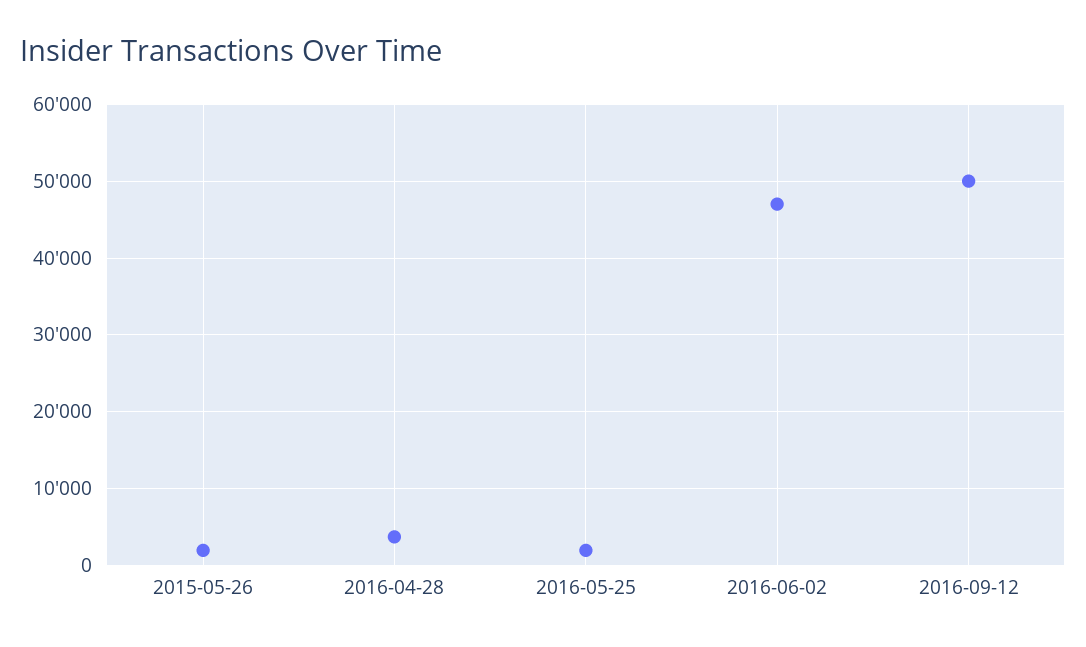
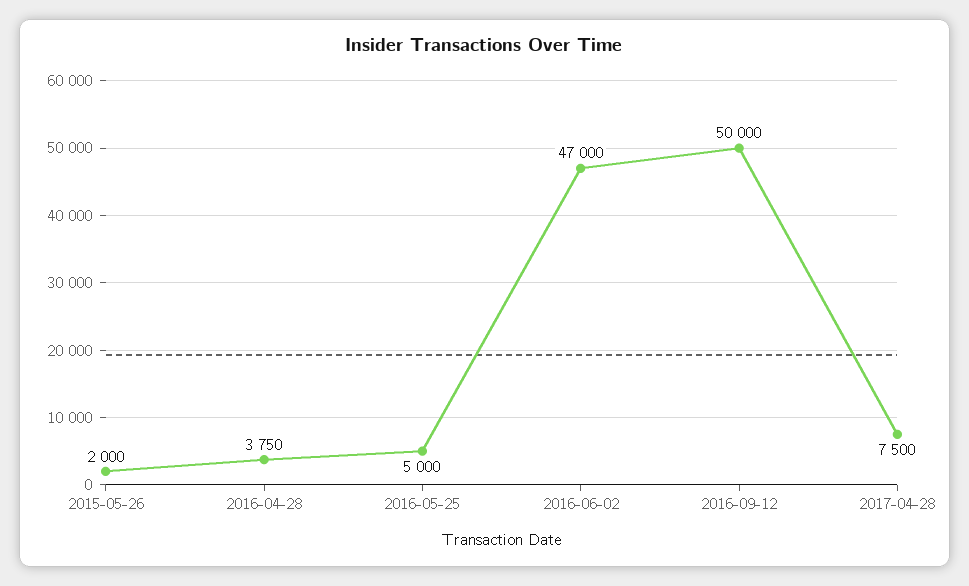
2016-05-25: 2000 -> 5000
2017-04-28: none -> 7500

